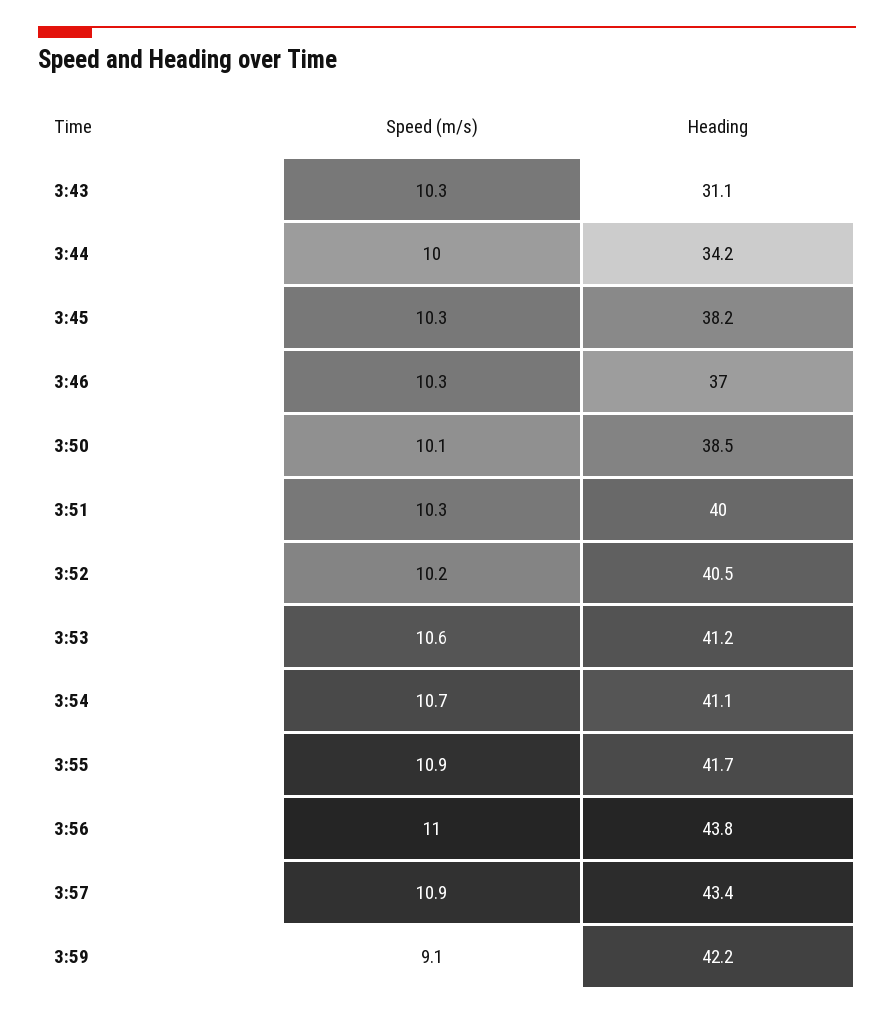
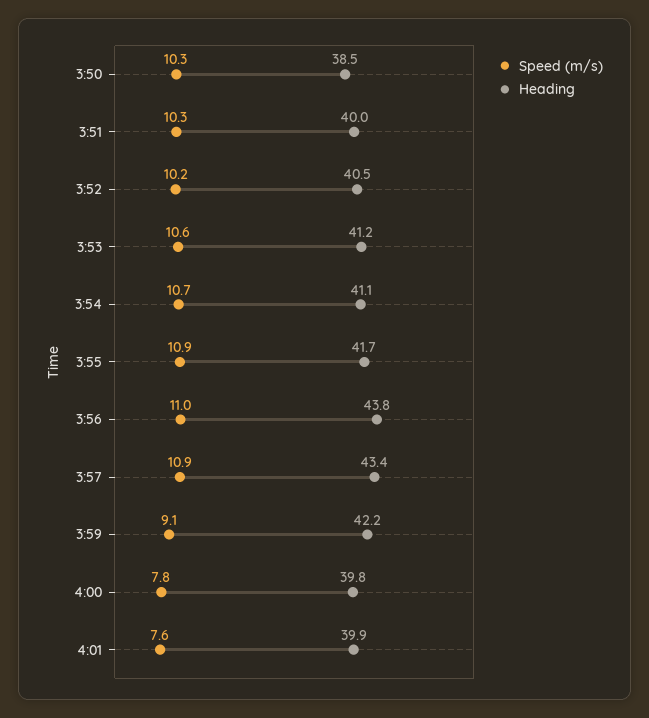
Speed (m/s), 3:43: 10.3 -> none
Heading, 3:43: 31.1 -> none
Speed (m/s), 3:44: 10 -> none
Heading, 3:44: 34.2 -> none
Speed (m/s), 3:45: 10.3 -> none
Heading, 3:45: 38.2 -> none
Speed (m/s), 3:46: 10.3 -> none
Heading, 3:46: 37 -> none
Speed (m/s), 3:50: 10.1 -> 10.3
Speed (m/s), 4:00: none -> 7.8
Heading, 4:00: none -> 39.8
Speed (m/s), 4:01: none -> 7.6
Heading, 4:01: none -> 39.9

